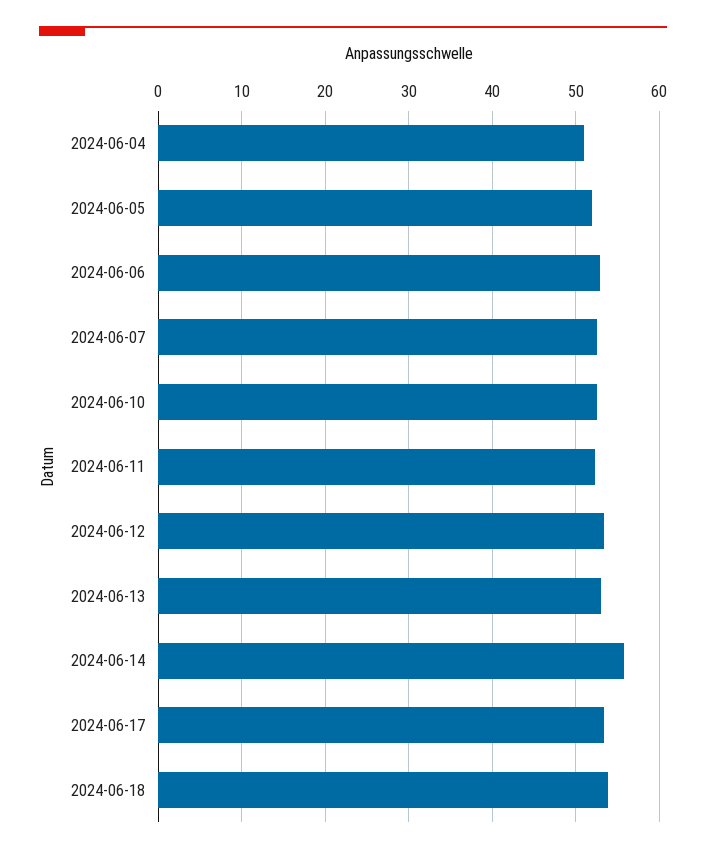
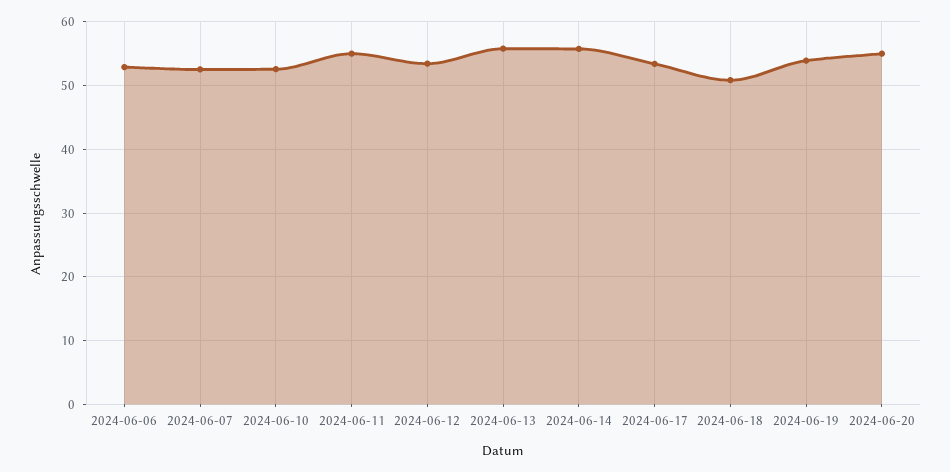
2024-06-04: 51 -> none
2024-06-05: 52 -> none
2024-06-11: 52 -> 55
2024-06-13: 53 -> 56
2024-06-18: 54 -> 51
2024-06-19: none -> 54
2024-06-20: none -> 55

